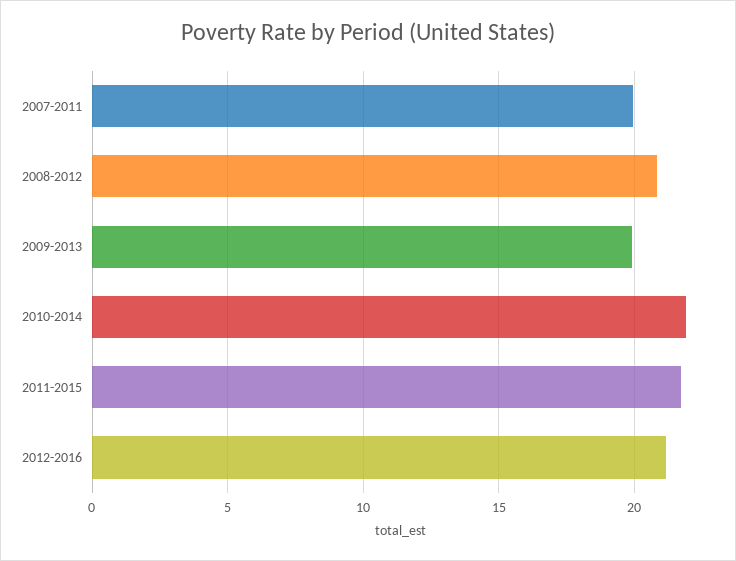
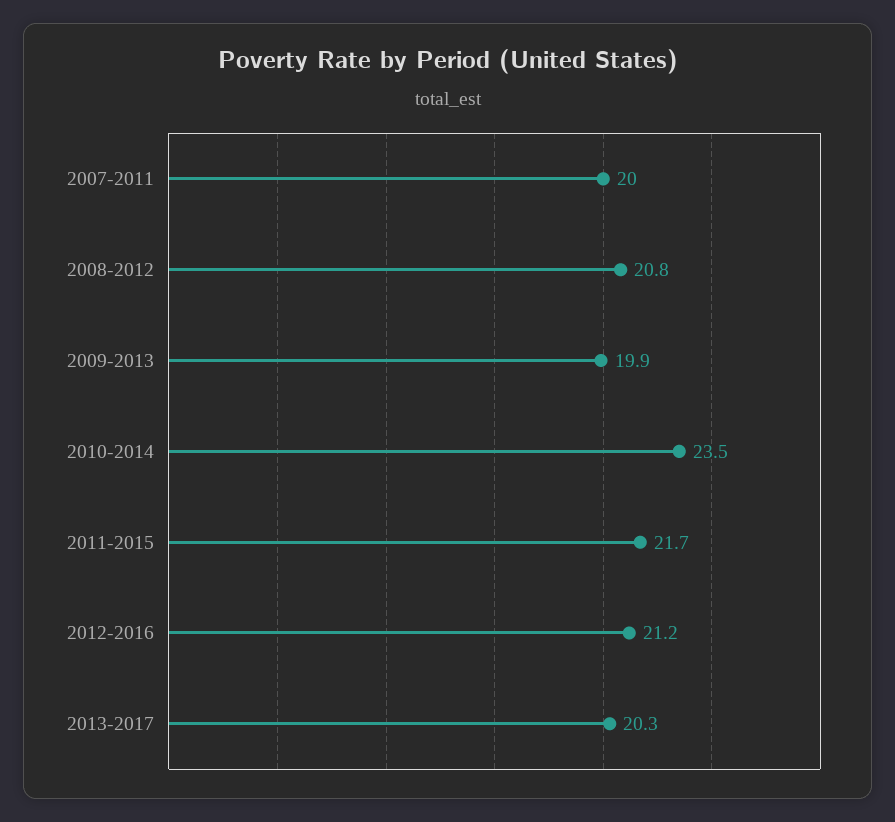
2010-2014: 22 -> 23.5
2013-2017: none -> 20.3

